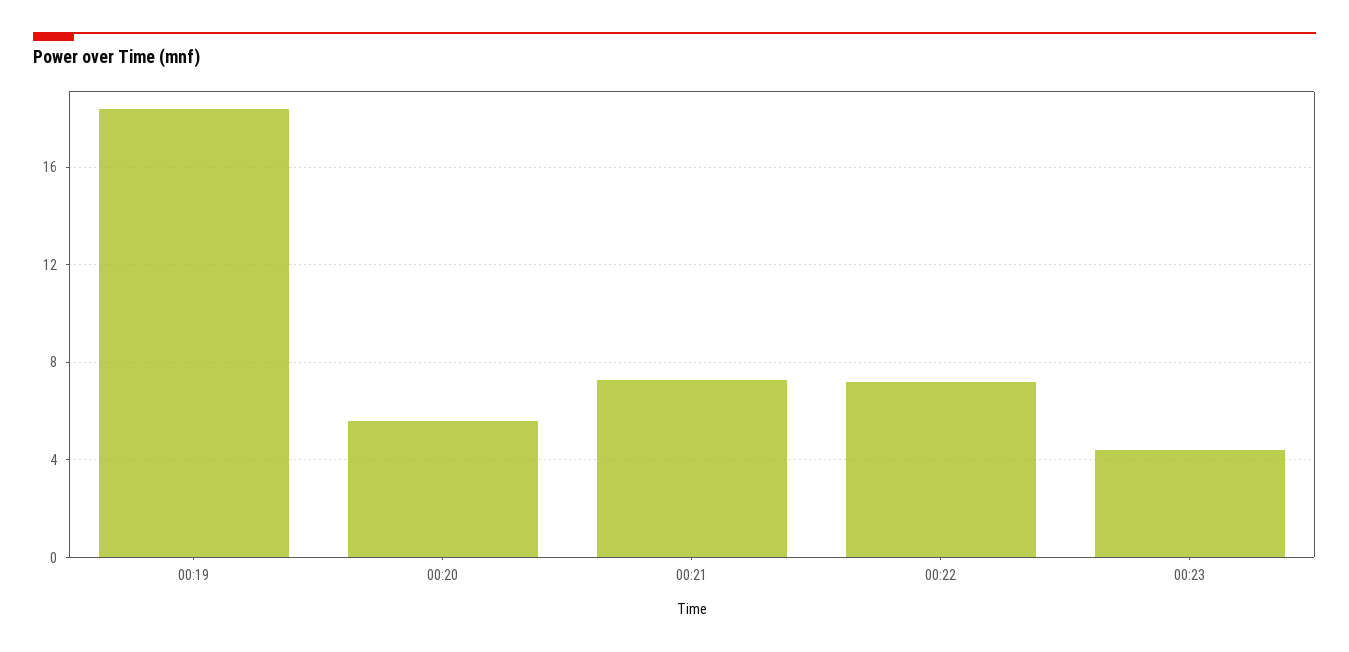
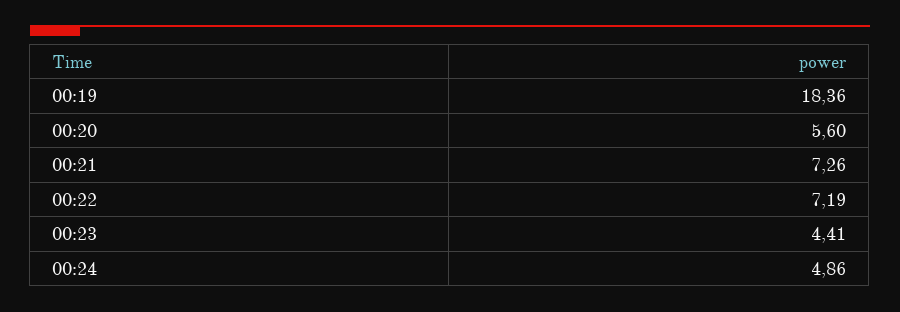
00:24: none -> 4.86

